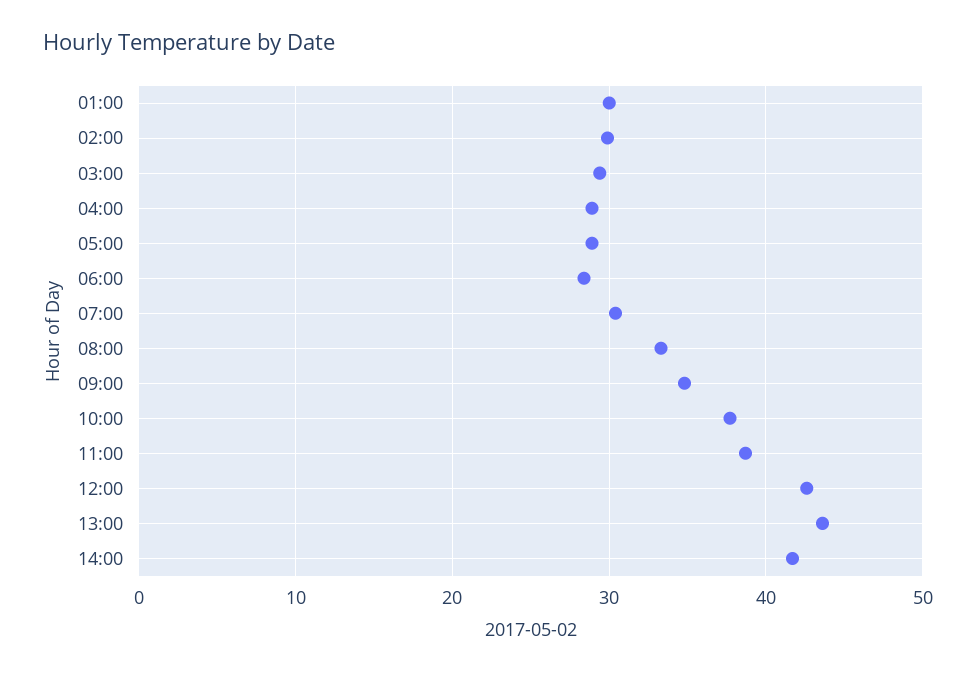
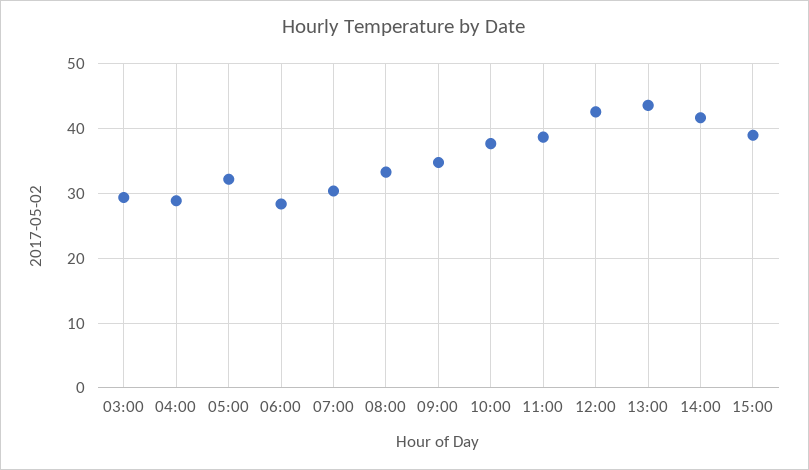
01:00: 30 -> none
02:00: 30 -> none
05:00: 29 -> 32
15:00: none -> 39

